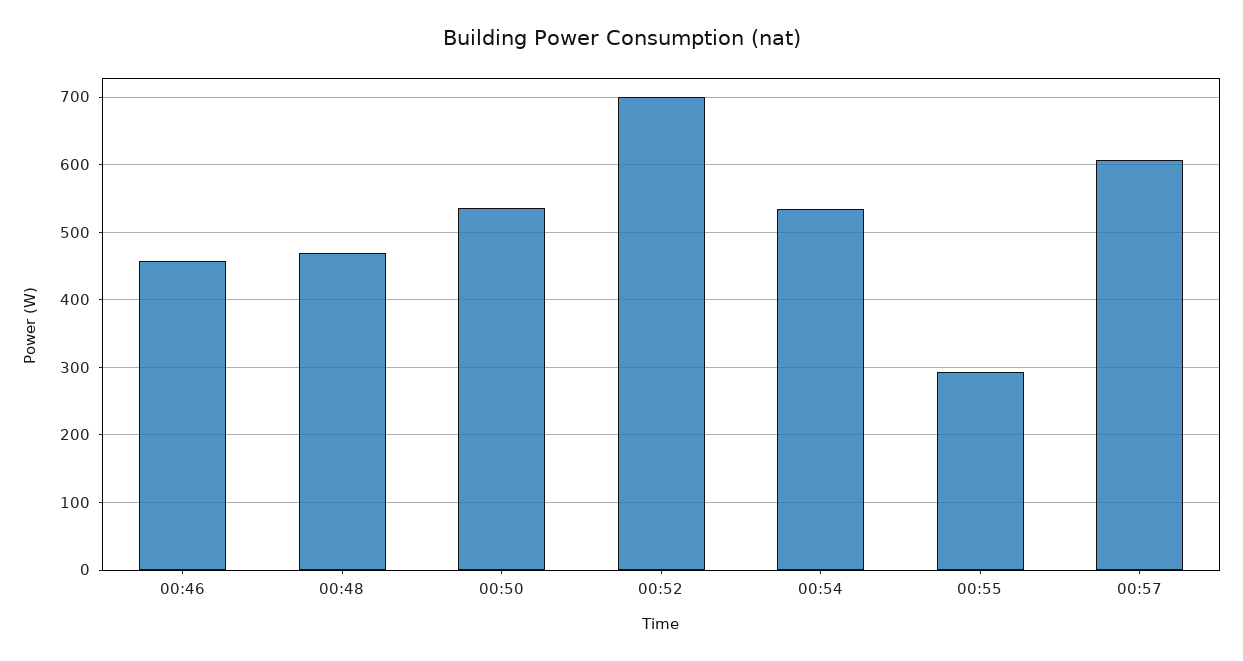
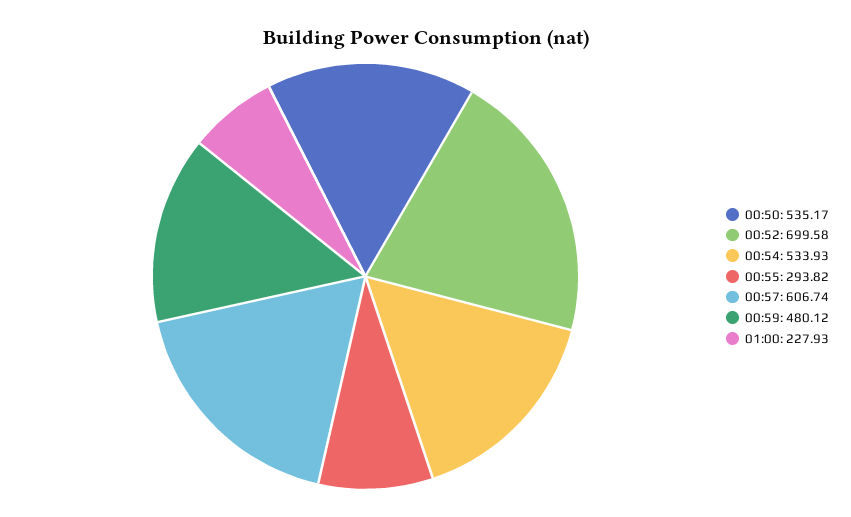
00:46: 460 -> none
00:48: 470 -> none
00:59: none -> 480.12
01:00: none -> 227.93

